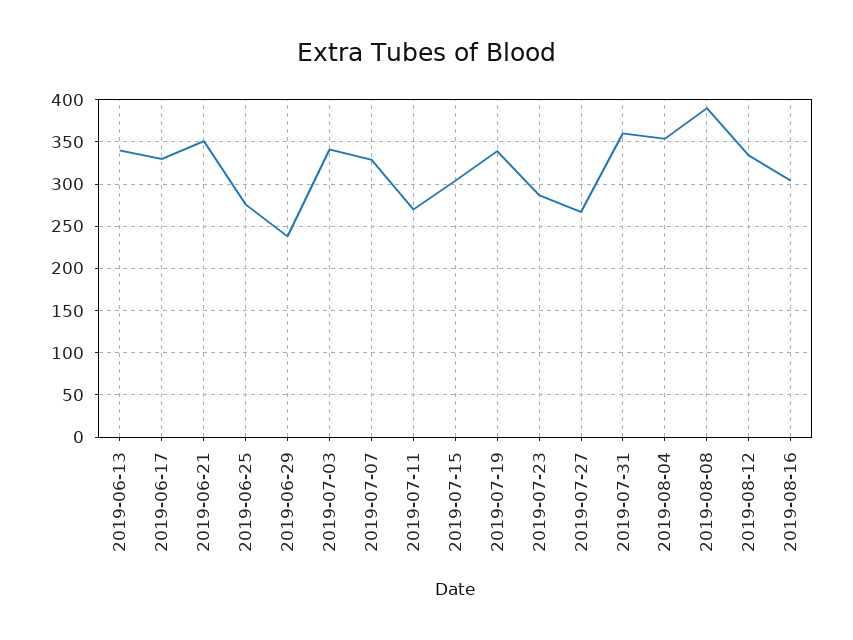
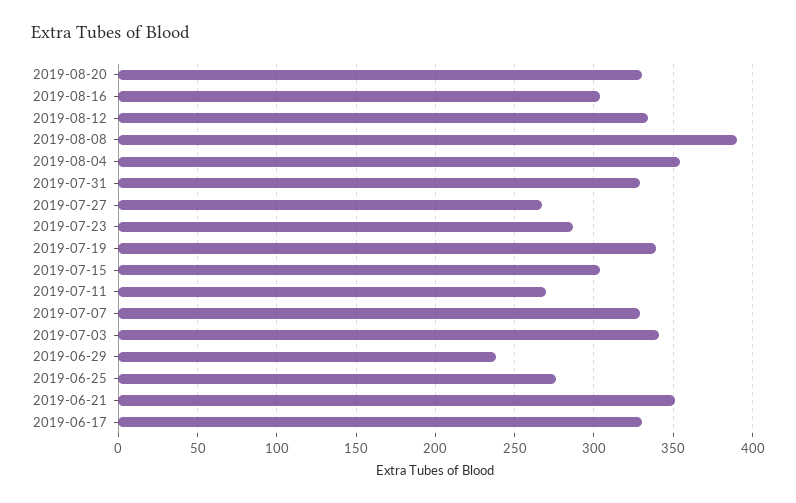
2019-06-13: 340 -> none
2019-07-31: 360 -> 330
2019-08-20: none -> 330

